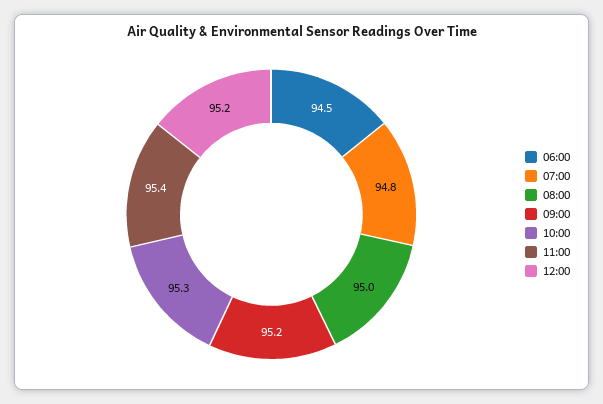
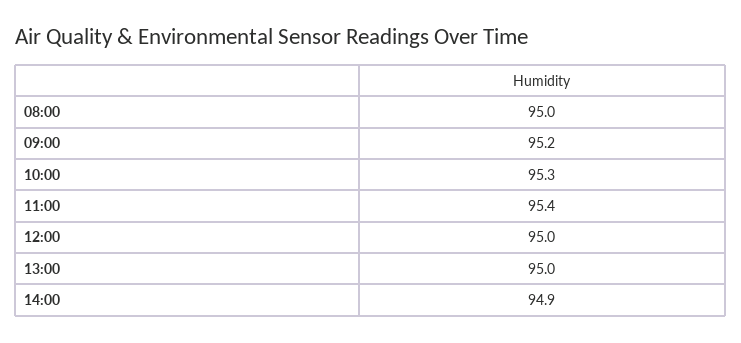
06:00: 94.5 -> none
07:00: 94.8 -> none
12:00: 95.2 -> 95
13:00: none -> 95
14:00: none -> 94.9

